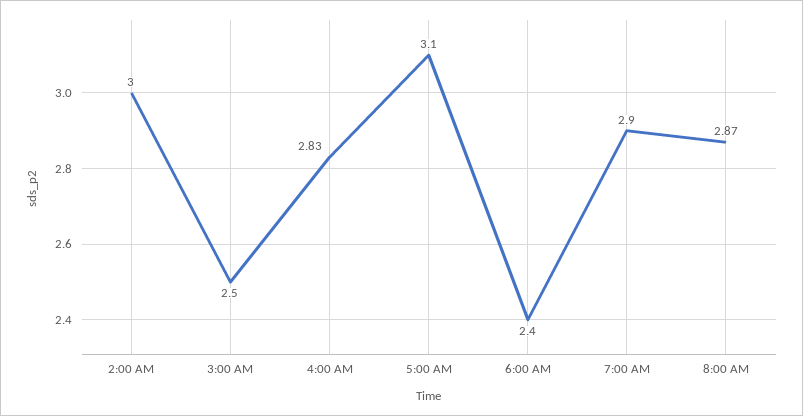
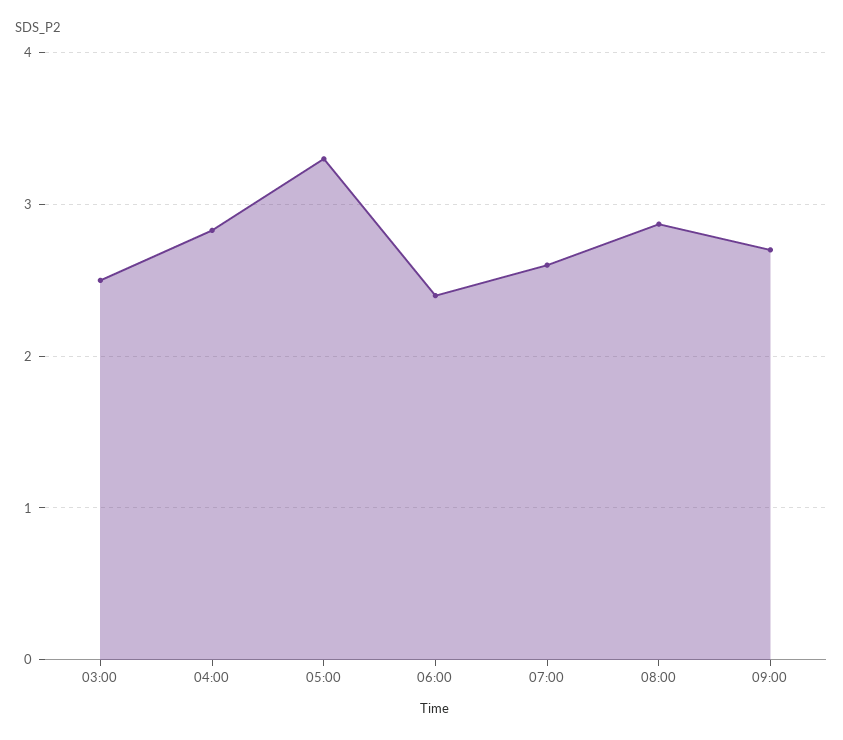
2:00 AM: 3 -> none
5:00 AM: 3.1 -> 3.3
7:00 AM: 2.9 -> 2.6
09:00: none -> 2.7

